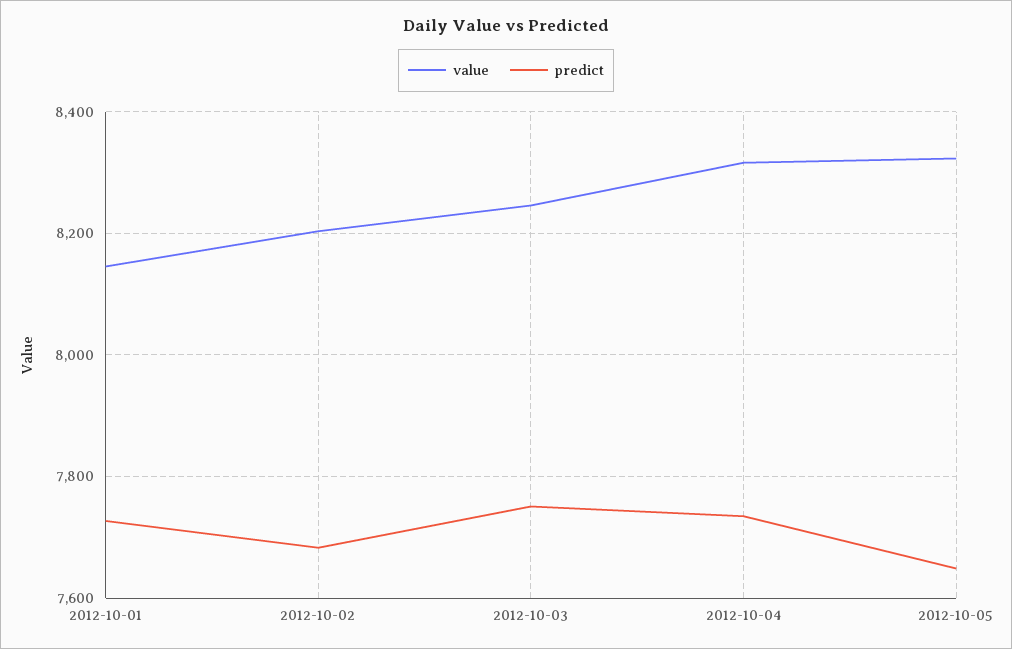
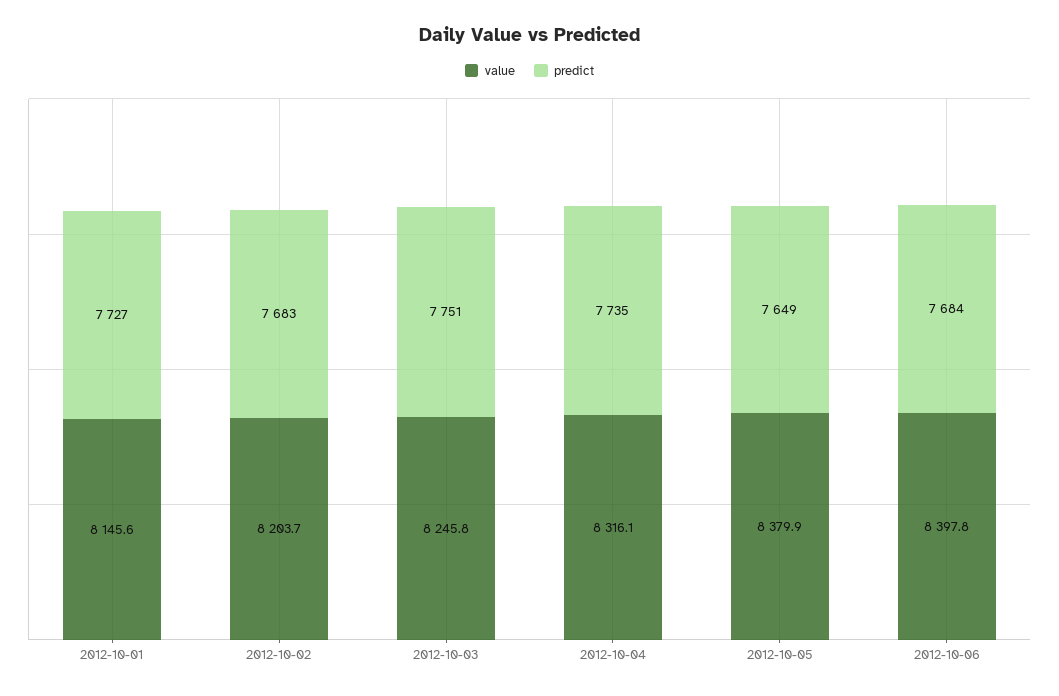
value, 2012-10-05: 8320 -> 8379.9
value, 2012-10-06: none -> 8397.8
predict, 2012-10-06: none -> 7684

